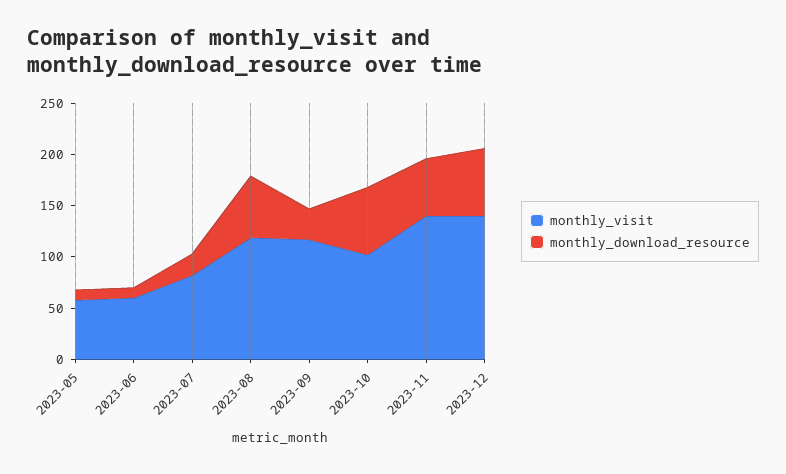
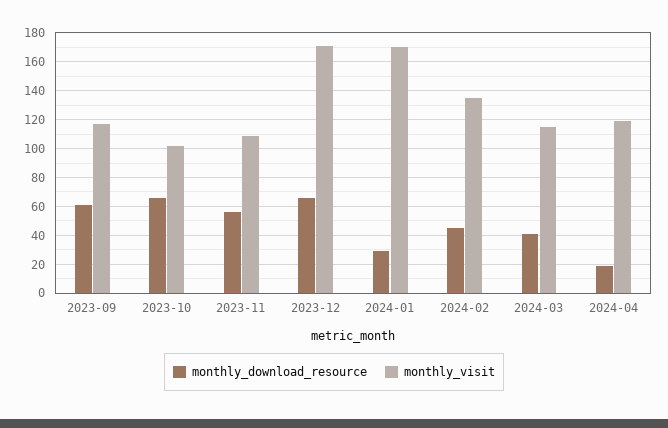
monthly_visit, 2023-05: 60 -> none
monthly_download_resource, 2023-05: 10 -> none
monthly_visit, 2023-06: 60 -> none
monthly_download_resource, 2023-06: 10 -> none
monthly_visit, 2023-07: 80 -> none
monthly_download_resource, 2023-07: 20 -> none
monthly_visit, 2023-08: 120 -> none
monthly_download_resource, 2023-08: 60 -> none
monthly_download_resource, 2023-09: 30 -> 60
monthly_visit, 2023-11: 140 -> 110
monthly_visit, 2023-12: 140 -> 170
monthly_download_resource, 2024-01: none -> 30
monthly_visit, 2024-01: none -> 170
monthly_download_resource, 2024-02: none -> 45
monthly_visit, 2024-02: none -> 135
monthly_download_resource, 2024-03: none -> 40
monthly_visit, 2024-03: none -> 115
monthly_download_resource, 2024-04: none -> 20
monthly_visit, 2024-04: none -> 120

